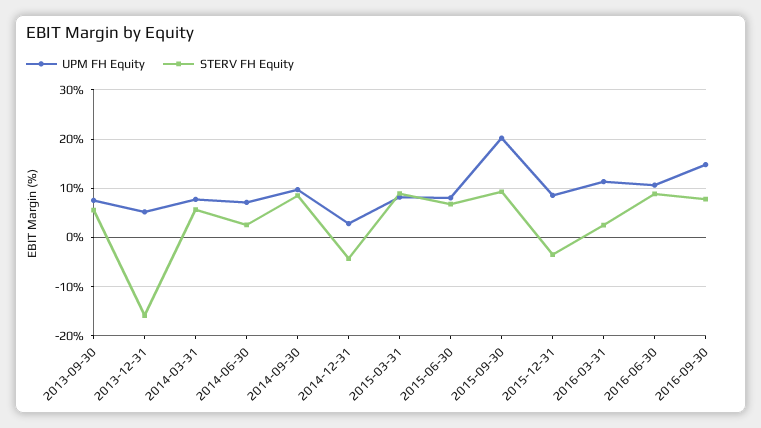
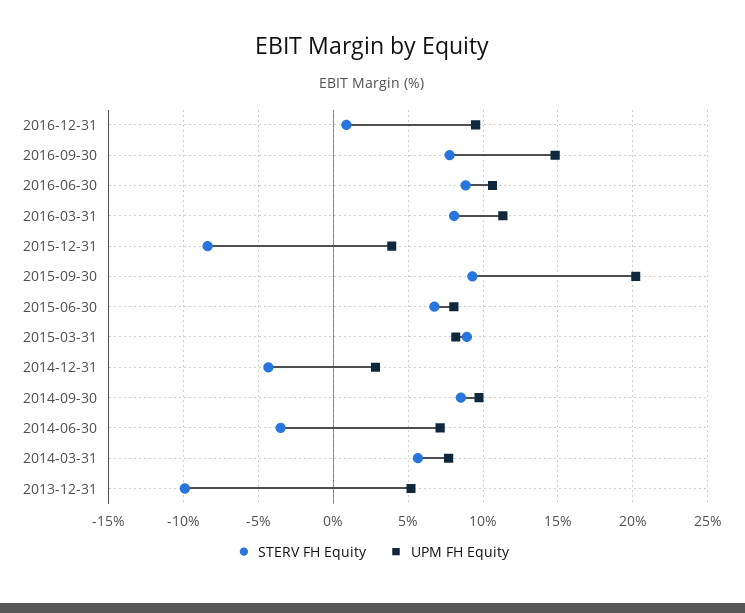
UPM FH Equity, 2013-09-30: 8 -> none
STERV FH Equity, 2013-09-30: 6 -> none
STERV FH Equity, 2013-12-31: -16 -> -10
STERV FH Equity, 2014-06-30: 2 -> -3.5
UPM FH Equity, 2015-12-31: 8 -> 4
STERV FH Equity, 2015-12-31: -4 -> -8.5
STERV FH Equity, 2016-03-31: 2 -> 8
STERV FH Equity, 2016-12-31: none -> 1
UPM FH Equity, 2016-12-31: none -> 9.5

